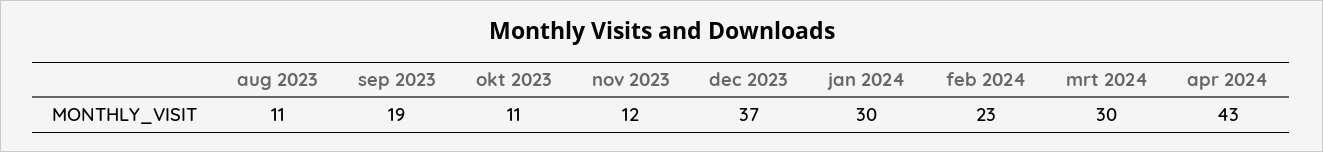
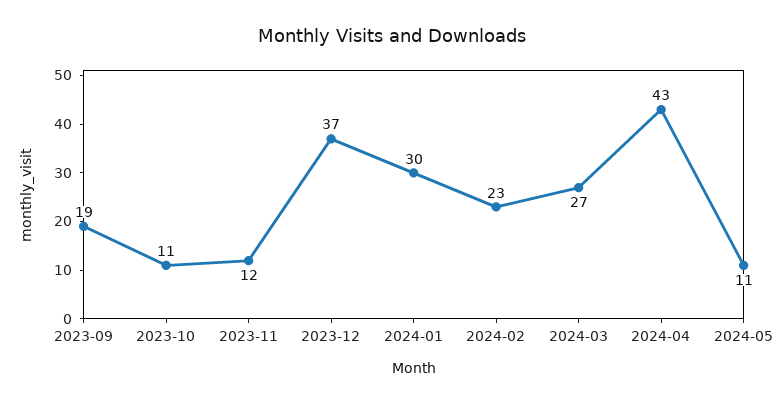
aug 2023: 11 -> none
mrt 2024: 30 -> 27
2024-05: none -> 11

